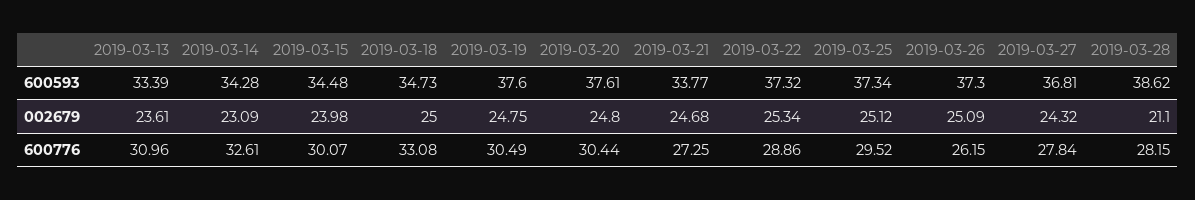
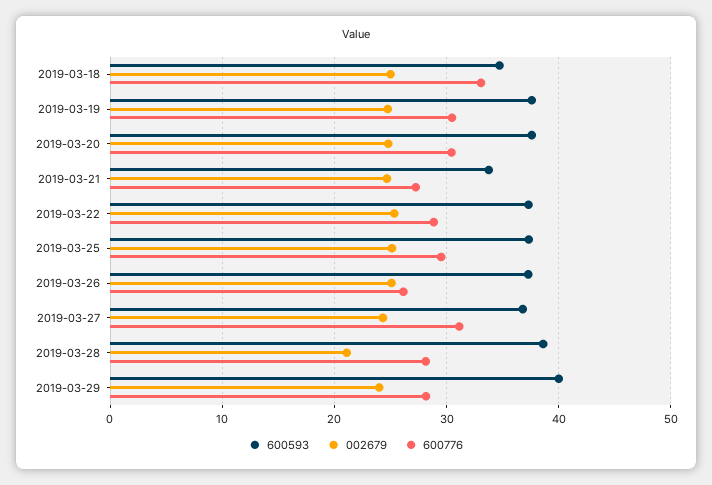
600593, 2019-03-13: 33.39 -> none
600593, 2019-03-14: 34.28 -> none
600593, 2019-03-15: 34.48 -> none
002679, 2019-03-13: 23.61 -> none
002679, 2019-03-14: 23.09 -> none
002679, 2019-03-15: 23.98 -> none
600776, 2019-03-13: 30.96 -> none
600776, 2019-03-14: 32.61 -> none
600776, 2019-03-15: 30.07 -> none
600776, 2019-03-27: 27.84 -> 31
600593, 2019-03-29: none -> 40
002679, 2019-03-29: none -> 24
600776, 2019-03-29: none -> 28

